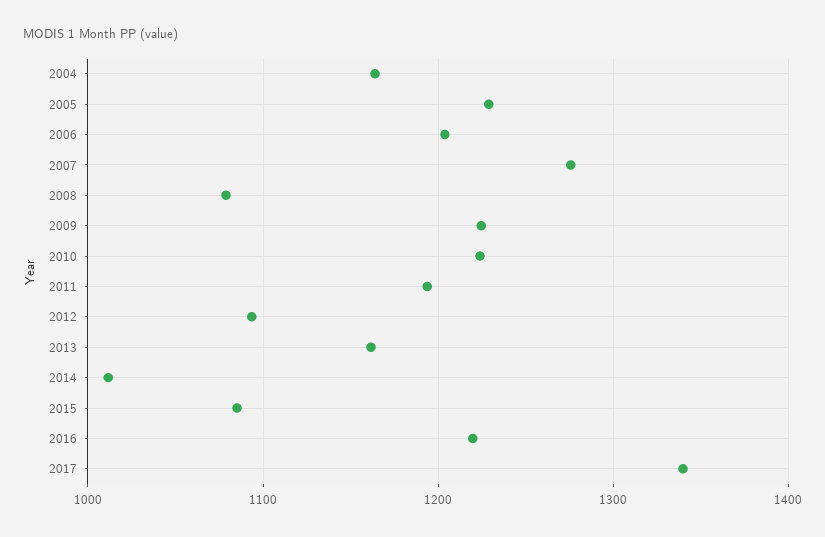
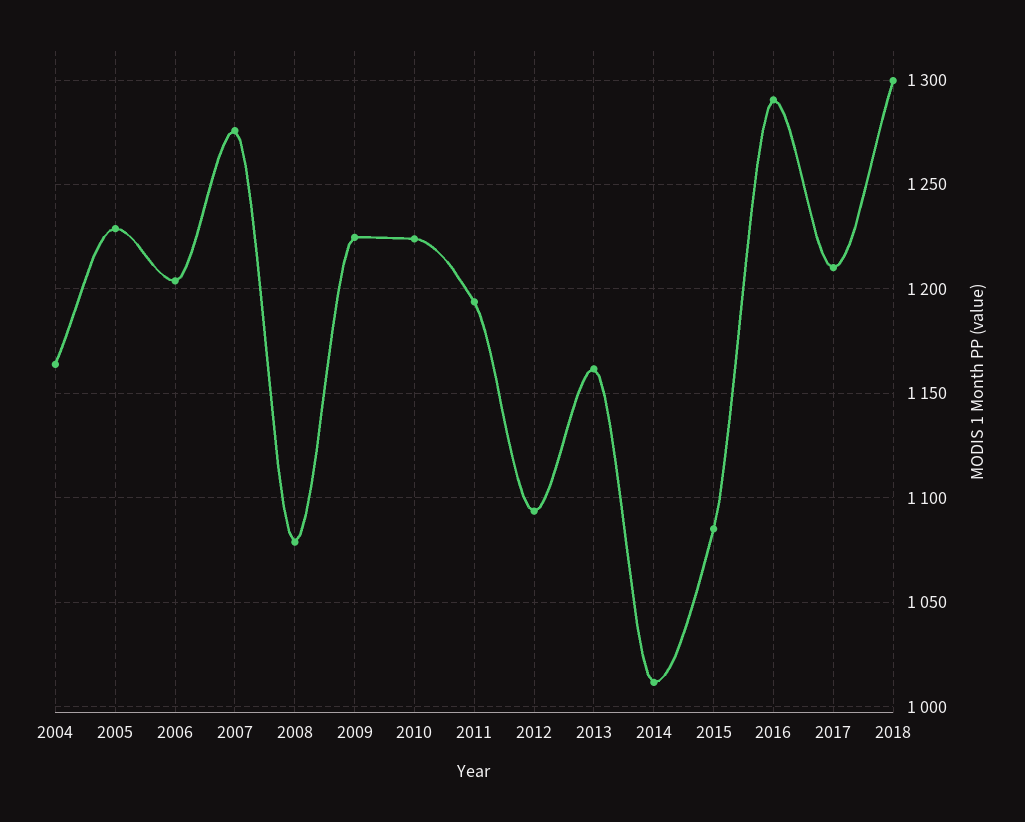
2016: 1220 -> 1290
2017: 1340 -> 1210
2018: none -> 1300

